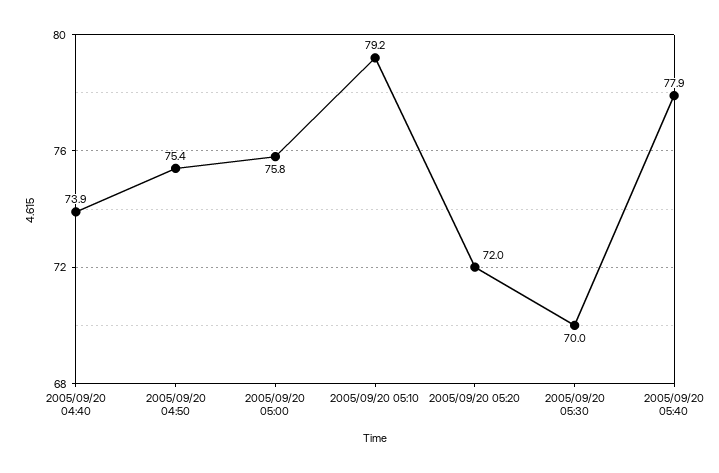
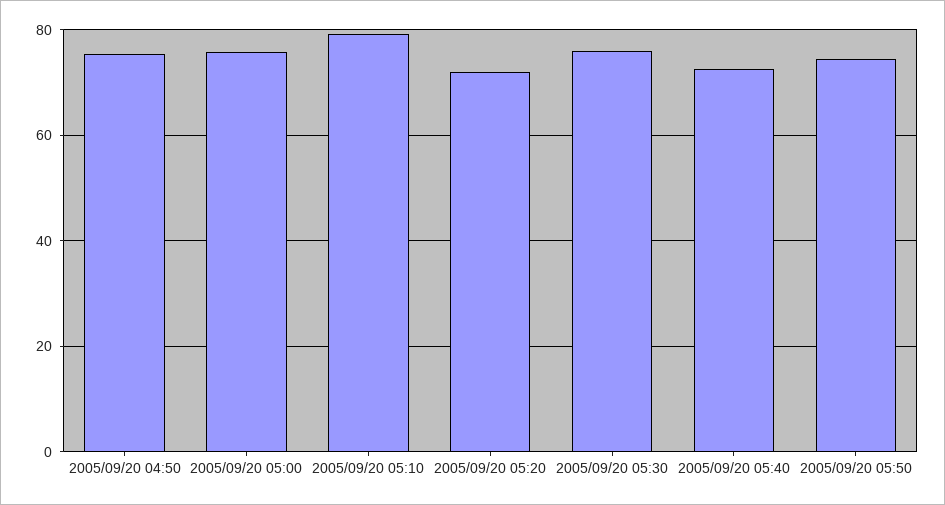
2005/09/20 04:40: 73.9 -> none
2005/09/20 05:30: 70 -> 76
2005/09/20 05:40: 77.9 -> 72
2005/09/20 05:50: none -> 74

